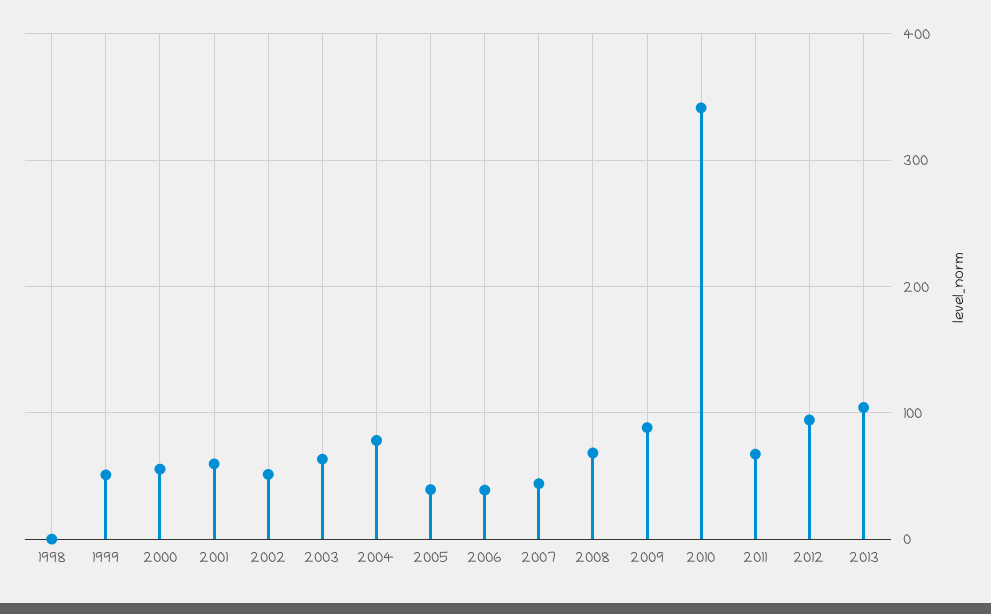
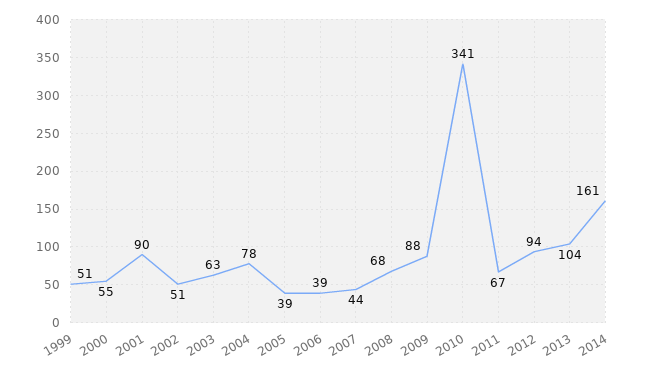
1998: 0 -> none
2001: 60 -> 90
2014: none -> 161

